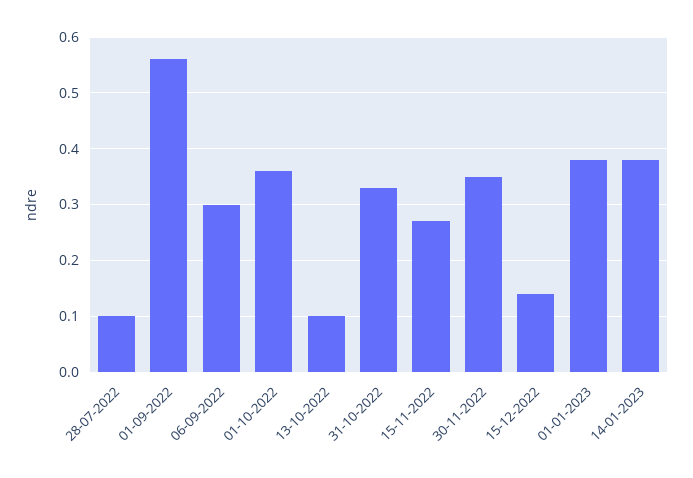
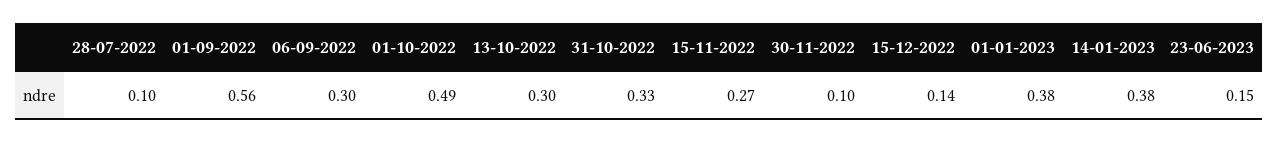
01-10-2022: 0.35 -> 0.49
13-10-2022: 0.1 -> 0.3
30-11-2022: 0.35 -> 0.1
23-06-2023: none -> 0.15

